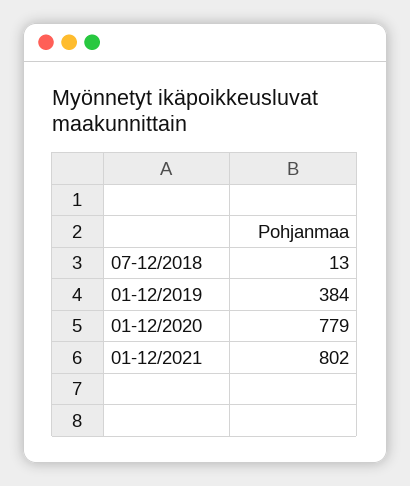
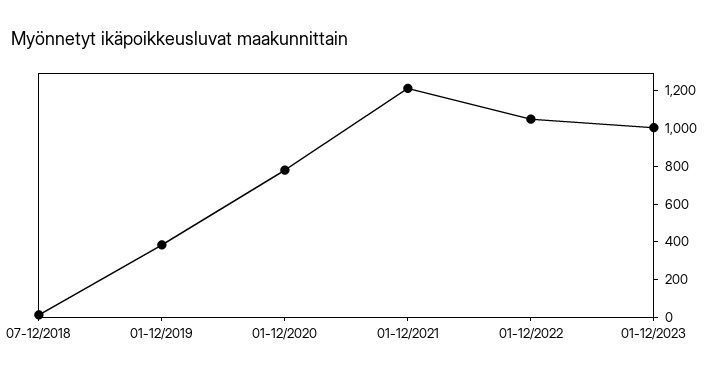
01-12/2021: 802 -> 1200
01-12/2022: none -> 1050
01-12/2023: none -> 1000

